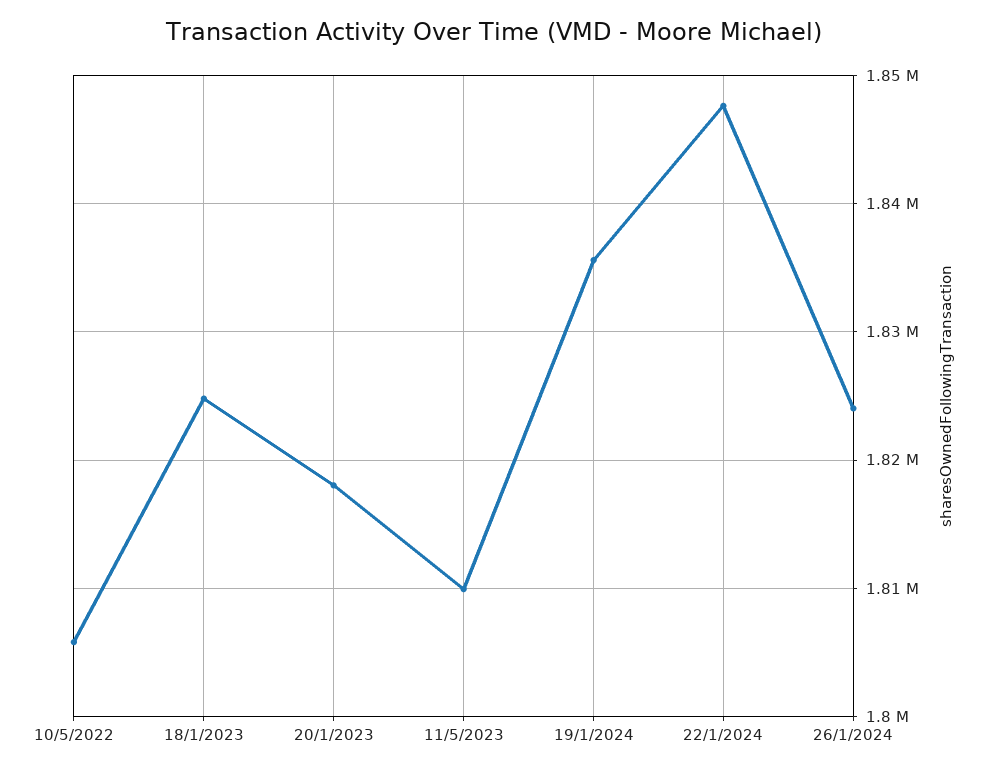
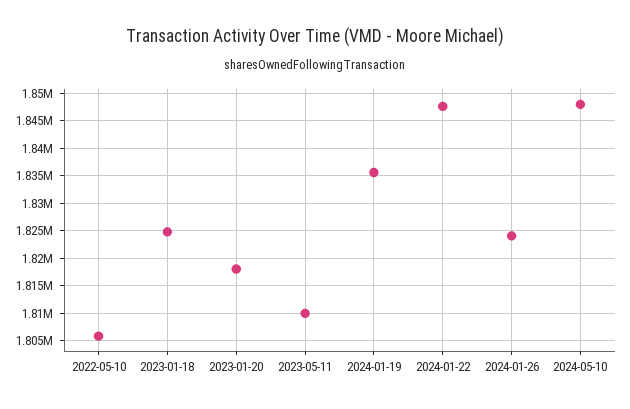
2024-05-10: none -> 1847500

